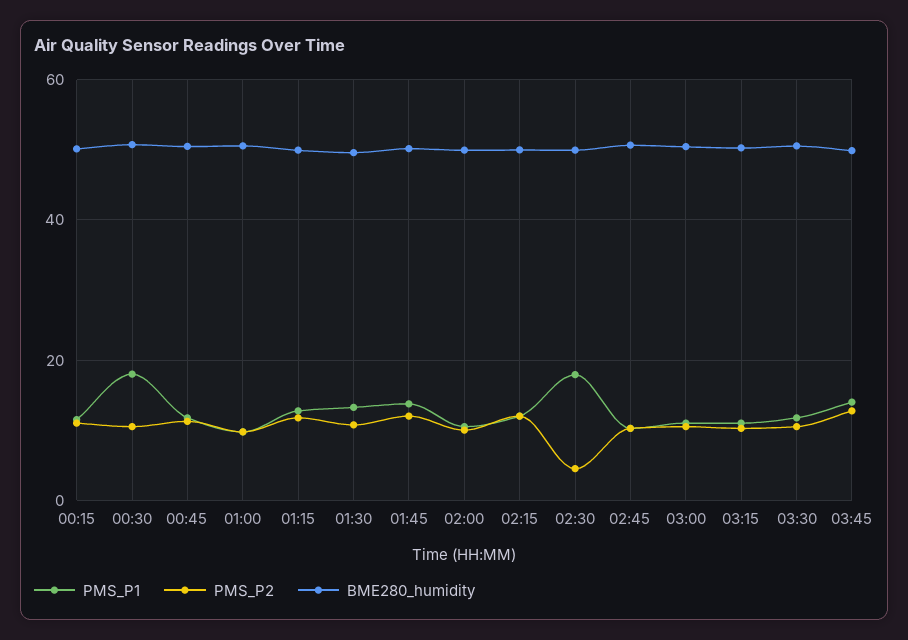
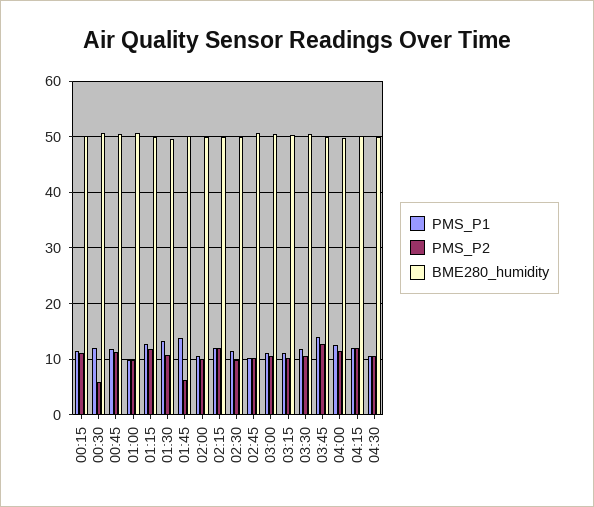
PMS_P1, 00:30: 18 -> 12
PMS_P2, 00:30: 10 -> 6
PMS_P2, 01:45: 12 -> 6
PMS_P1, 02:30: 18 -> 12
PMS_P2, 02:30: 4 -> 10
PMS_P1, 04:00: none -> 12
PMS_P2, 04:00: none -> 12
BME280_humidity, 04:00: none -> 50
PMS_P1, 04:15: none -> 12
PMS_P2, 04:15: none -> 12
BME280_humidity, 04:15: none -> 50
PMS_P1, 04:30: none -> 10
PMS_P2, 04:30: none -> 10
BME280_humidity, 04:30: none -> 50

